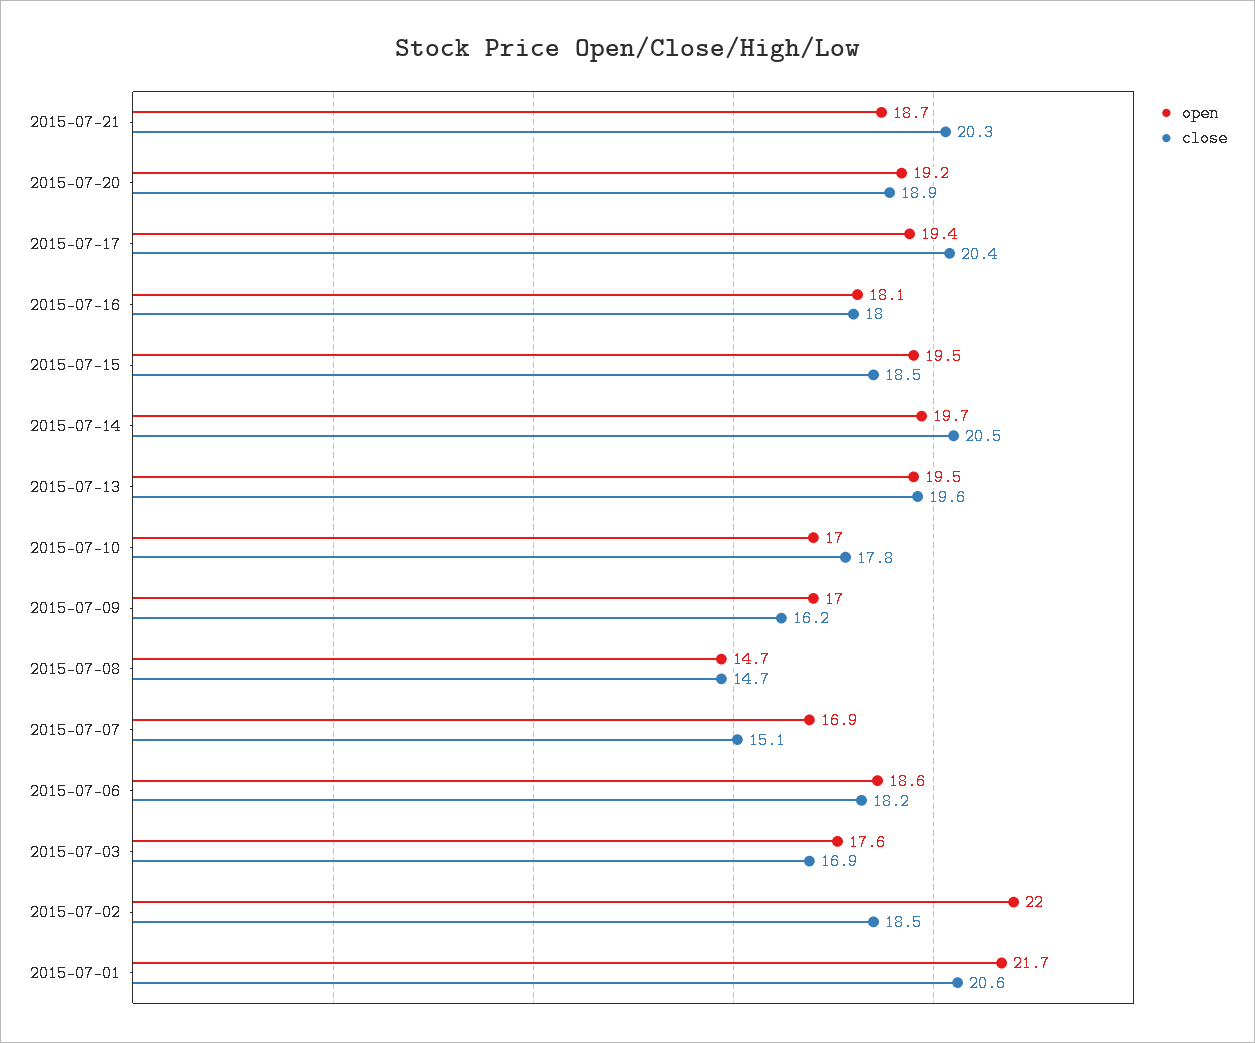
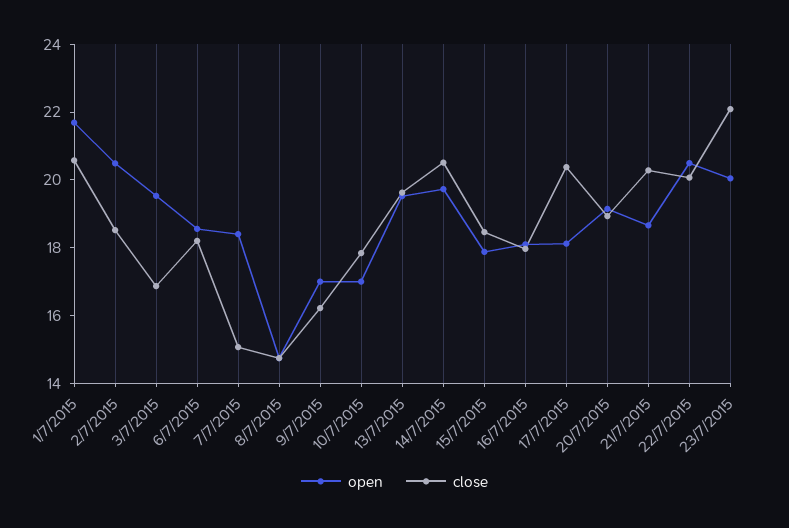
open, 2015-07-17: 19.4 -> 18
open, 2015-07-15: 19.5 -> 18
open, 2015-07-07: 16.9 -> 18.5
open, 2015-07-03: 17.6 -> 19.5
open, 2015-07-02: 22 -> 20.5
open, 22/7/2015: none -> 20.5
close, 22/7/2015: none -> 20
open, 23/7/2015: none -> 20
close, 23/7/2015: none -> 22

